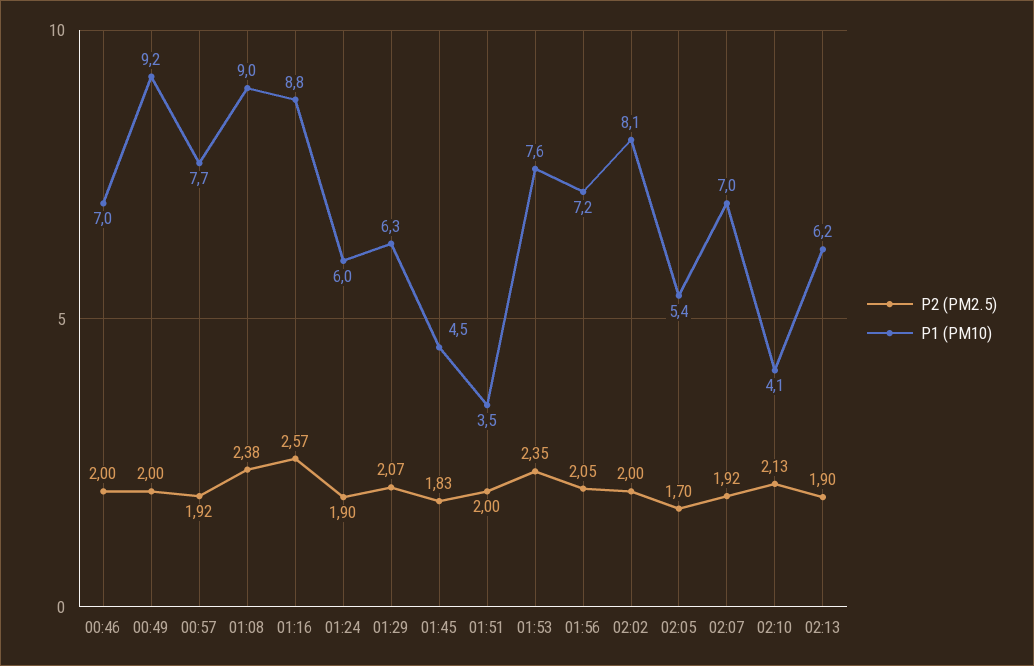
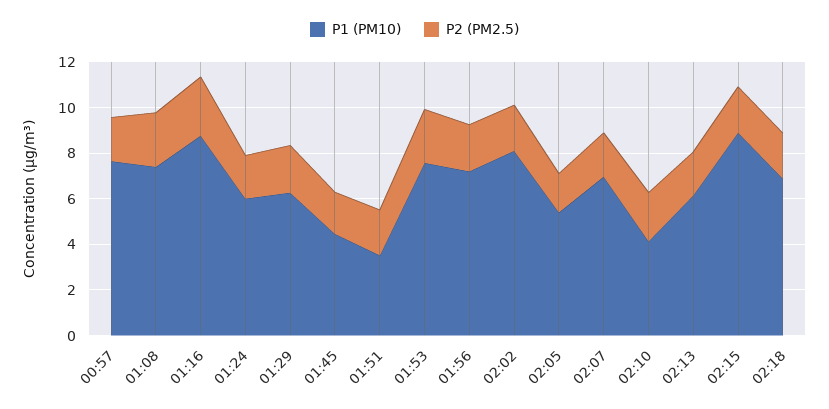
P2 (PM2.5), 00:46: 2 -> none
P1 (PM10), 00:46: 7 -> none
P2 (PM2.5), 00:49: 2 -> none
P1 (PM10), 00:49: 9.2 -> none
P1 (PM10), 01:08: 9 -> 7.5
P1 (PM10), 02:15: none -> 9
P2 (PM2.5), 02:15: none -> 2
P1 (PM10), 02:18: none -> 7
P2 (PM2.5), 02:18: none -> 2

